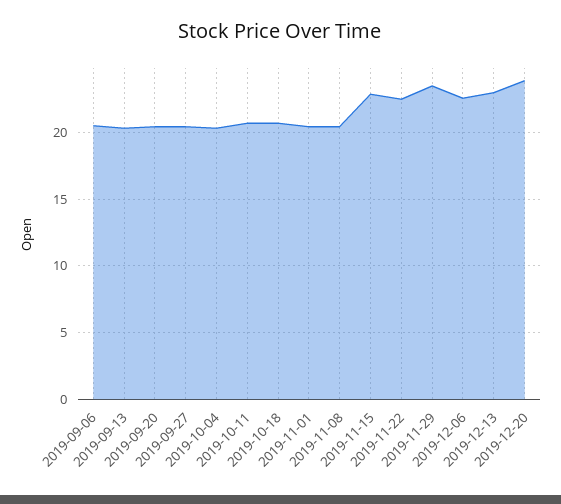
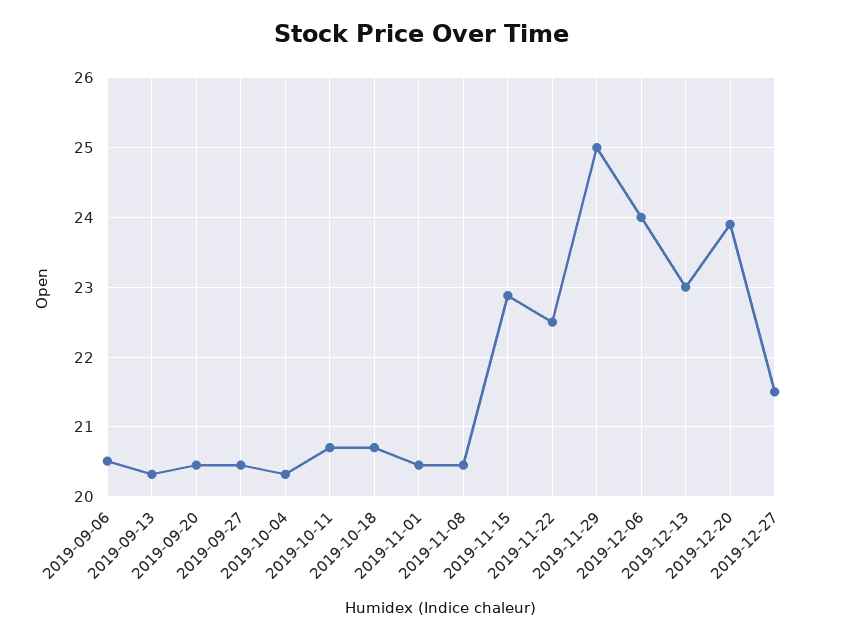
2019-11-29: 23.5 -> 25
2019-12-06: 22.5 -> 24
2019-12-27: none -> 21.5

